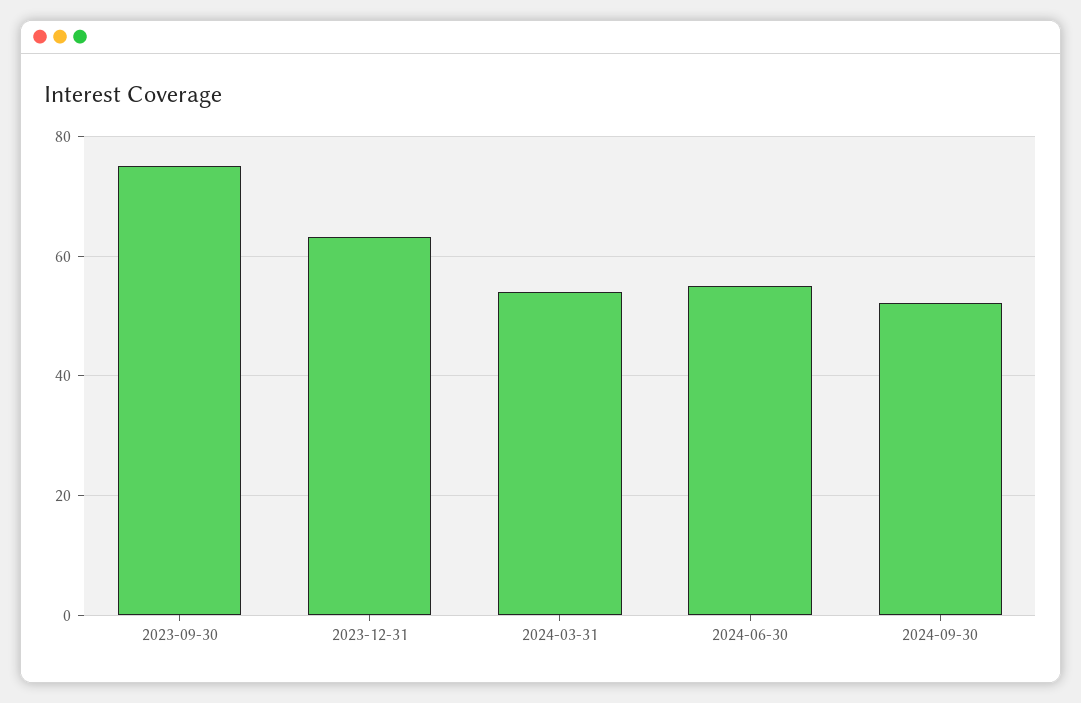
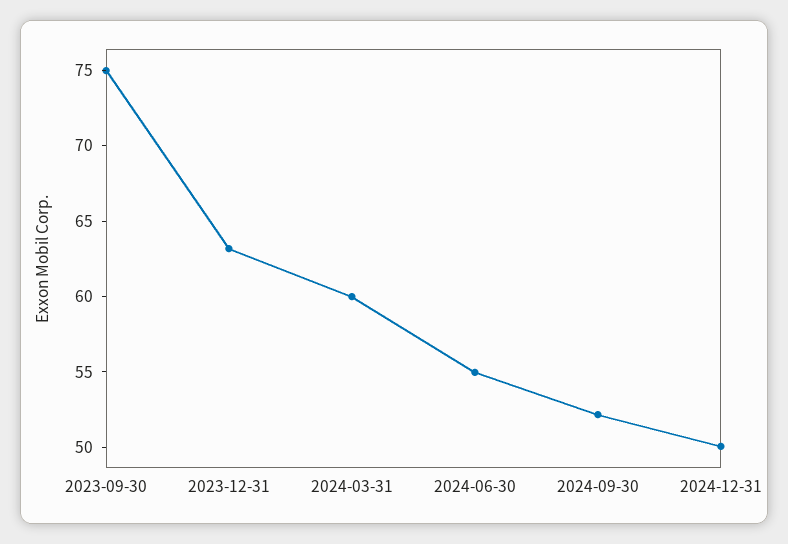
2024-03-31: 54 -> 60
2024-12-31: none -> 50

